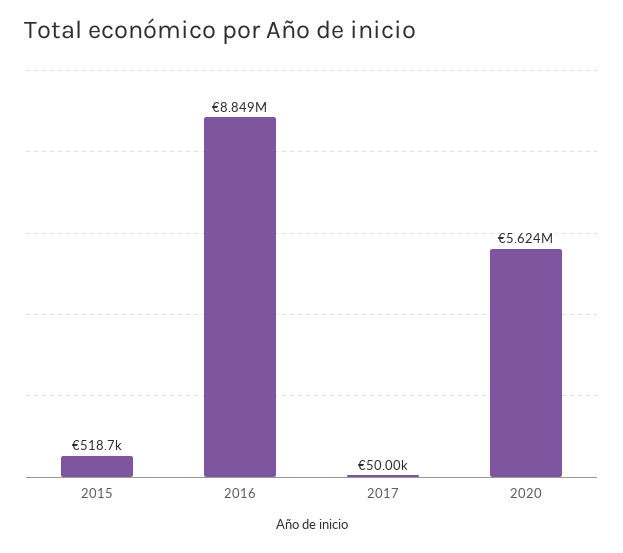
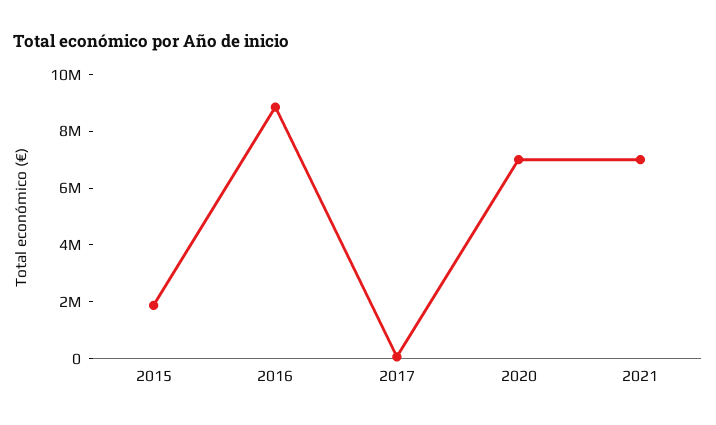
2015: 518700 -> 2000000
2020: 5624000 -> 7000000
2021: none -> 7000000

